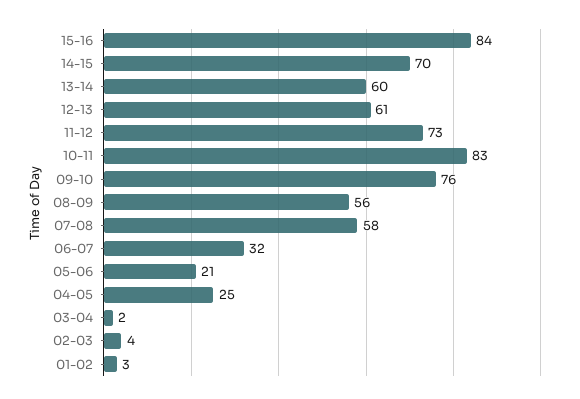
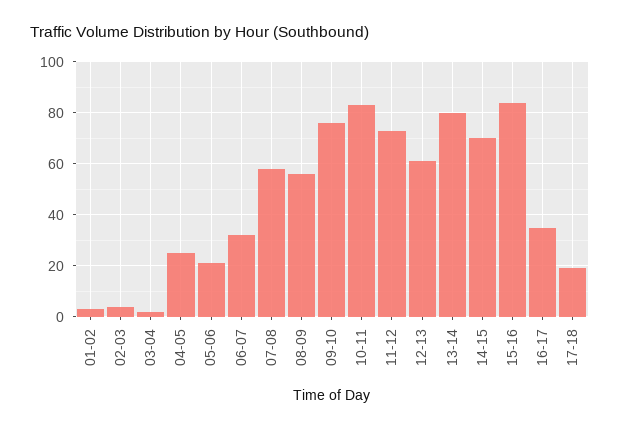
13-14: 60 -> 80
16-17: none -> 35
17-18: none -> 20

